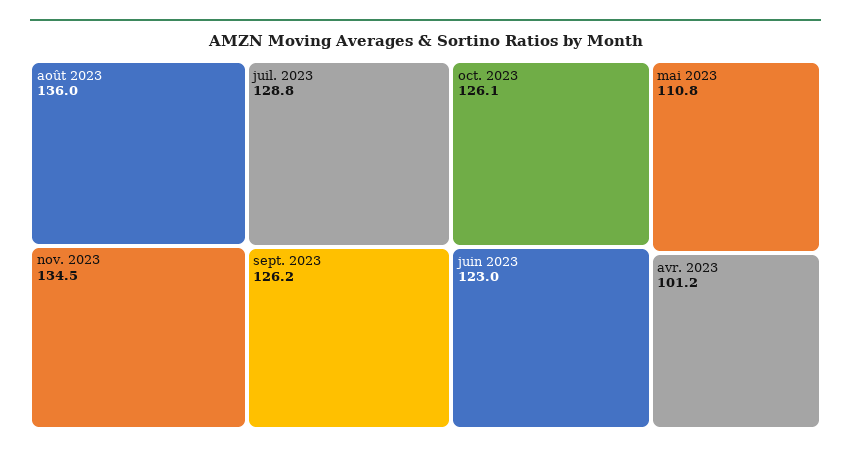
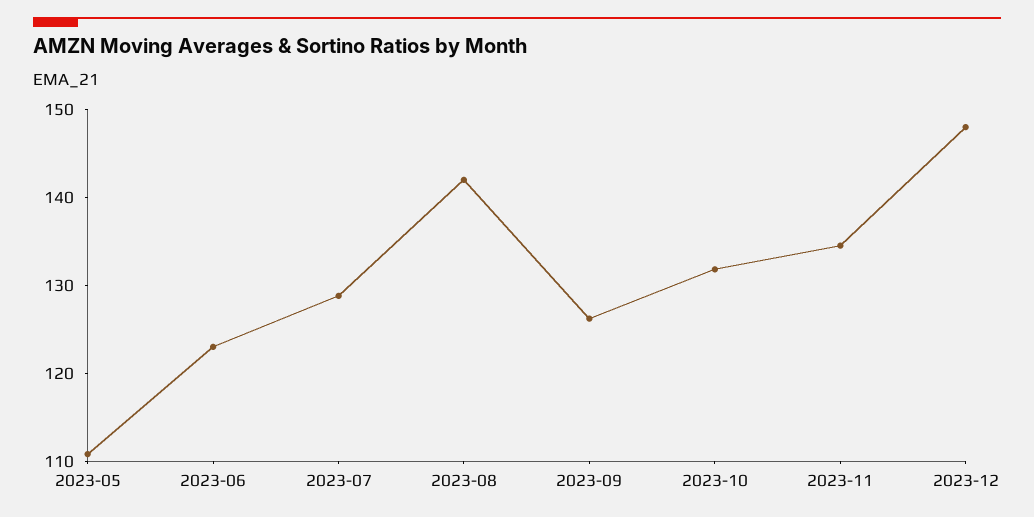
août 2023: 136 -> 142
oct. 2023: 126.1 -> 132
avr. 2023: 101.2 -> none
2023-12: none -> 148

